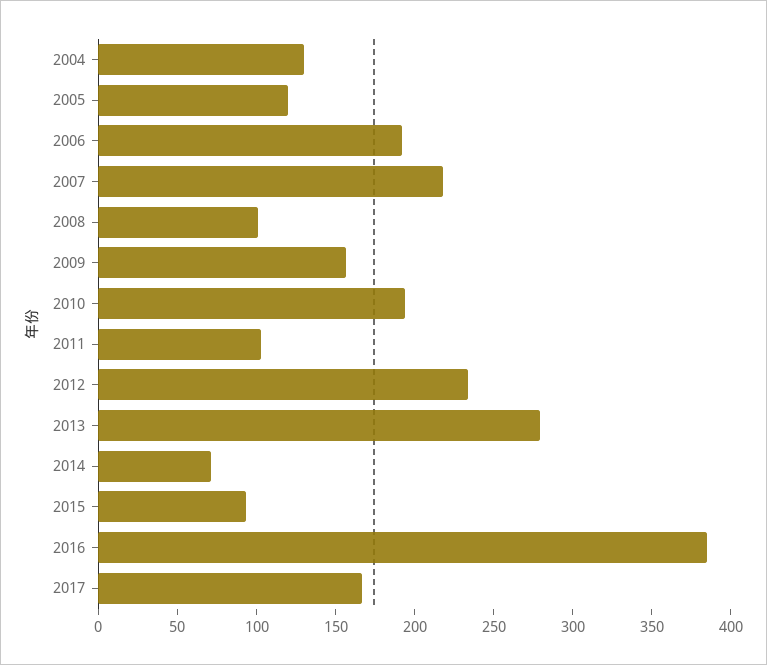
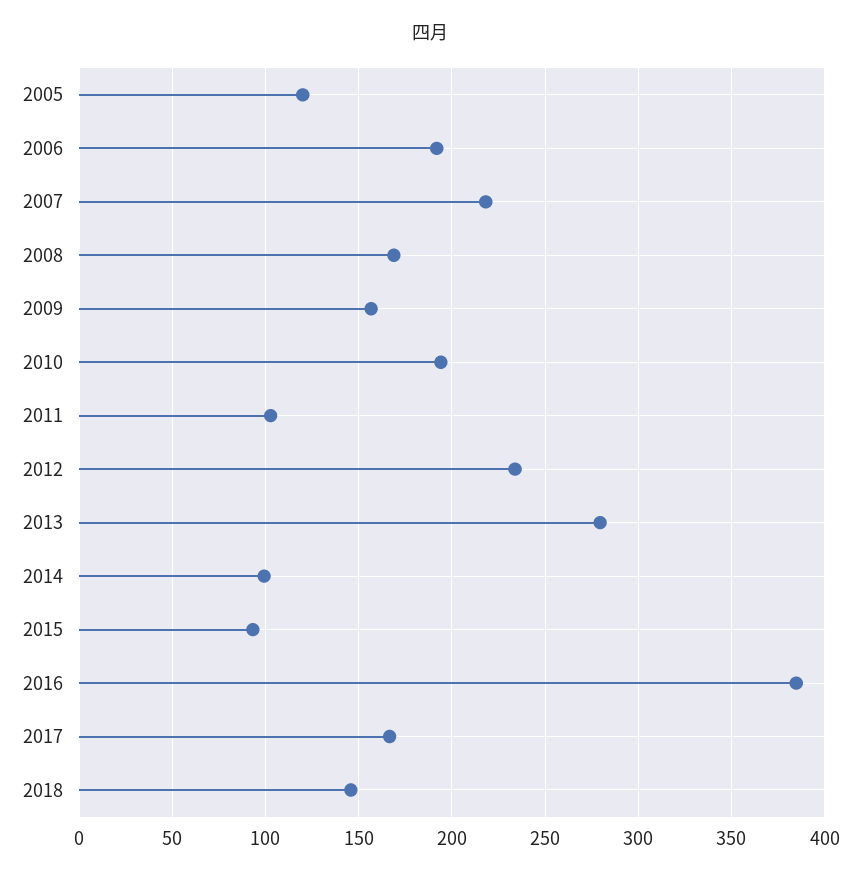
2004: 130 -> none
2008: 100 -> 170
2014: 70 -> 100
2018: none -> 145

